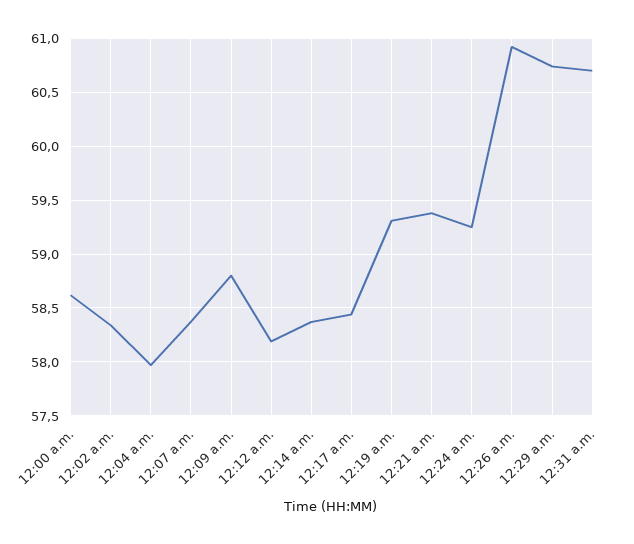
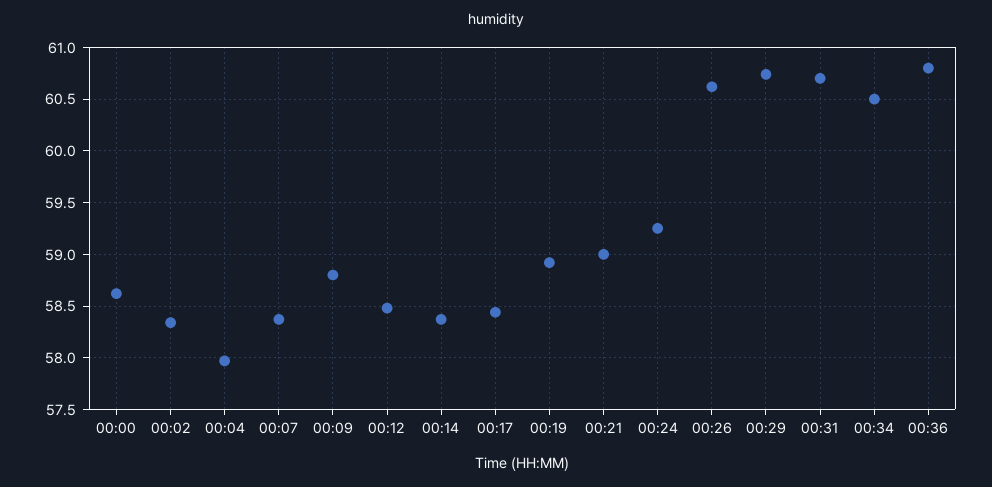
12:12 a.m.: 58.2 -> 58.5
12:19 a.m.: 59.3 -> 58.9
12:21 a.m.: 59.4 -> 59
12:26 a.m.: 60.9 -> 60.6
00:34: none -> 60.5
00:36: none -> 60.8

